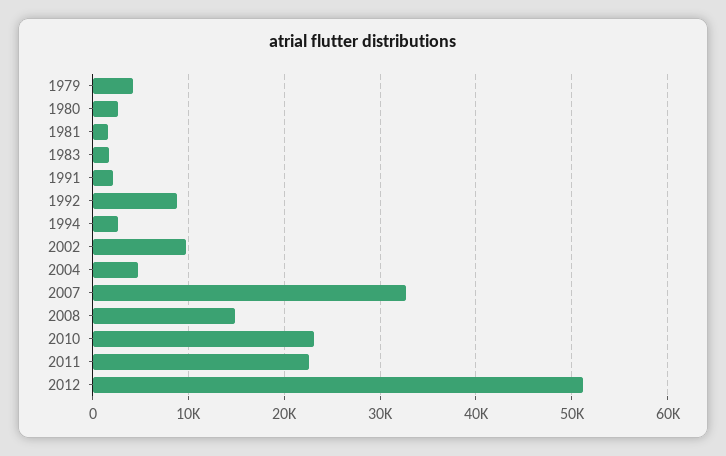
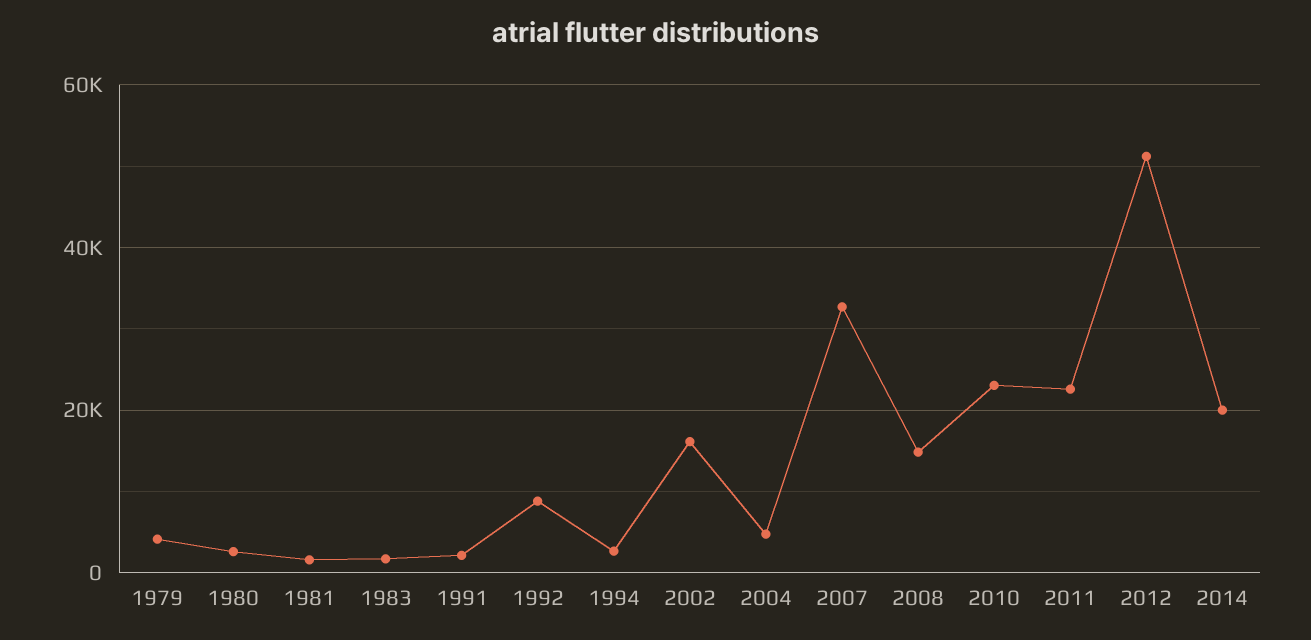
2002: 10000 -> 16000
2014: none -> 20000

